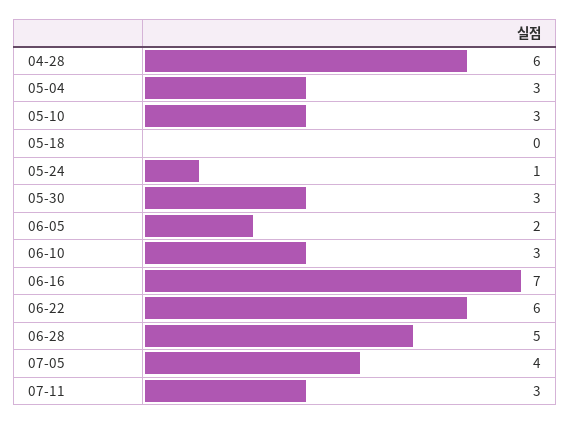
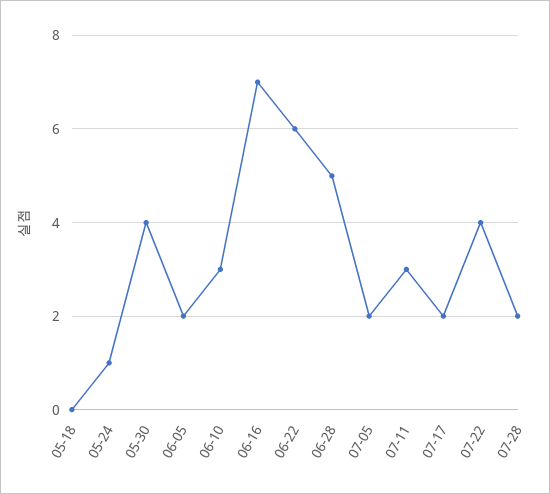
04-28: 6 -> none
05-04: 3 -> none
05-10: 3 -> none
05-30: 3 -> 4
07-05: 4 -> 2
07-17: none -> 2
07-22: none -> 4
07-28: none -> 2

